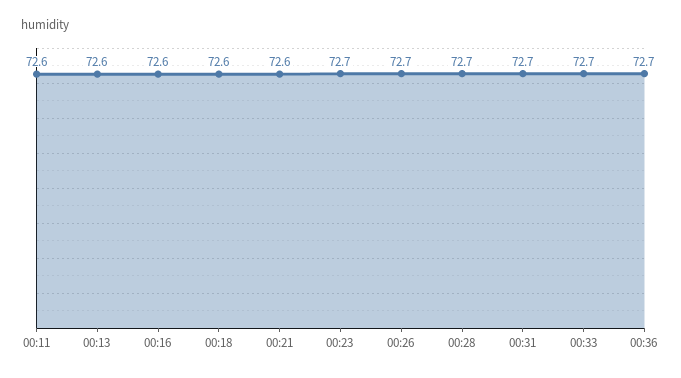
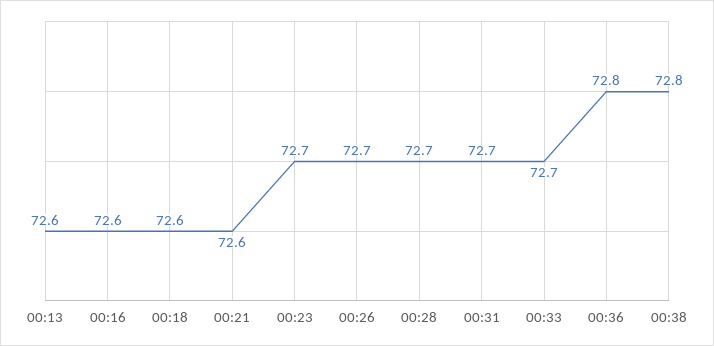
00:11: 72.6 -> none
00:36: 72.7 -> 72.8
00:38: none -> 72.8

